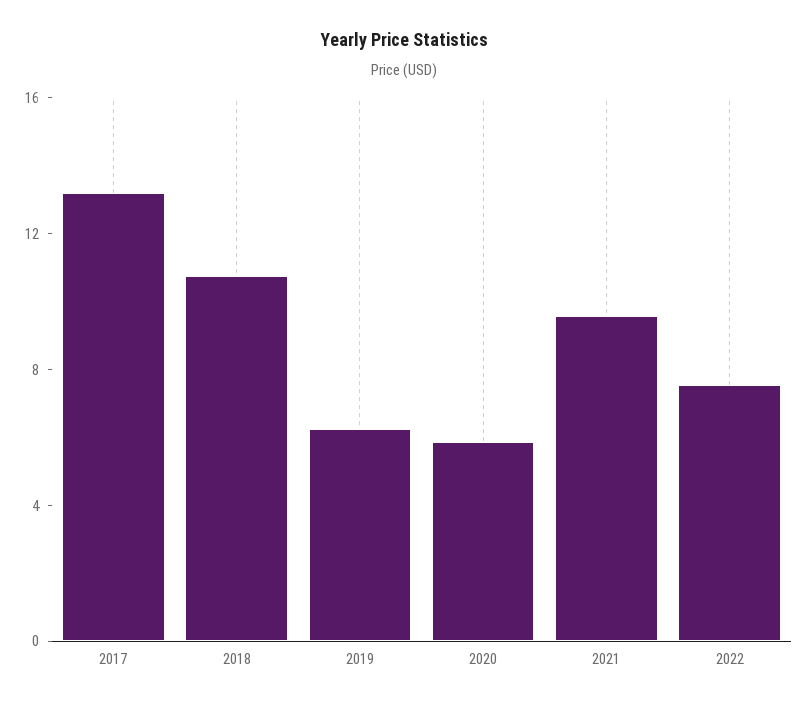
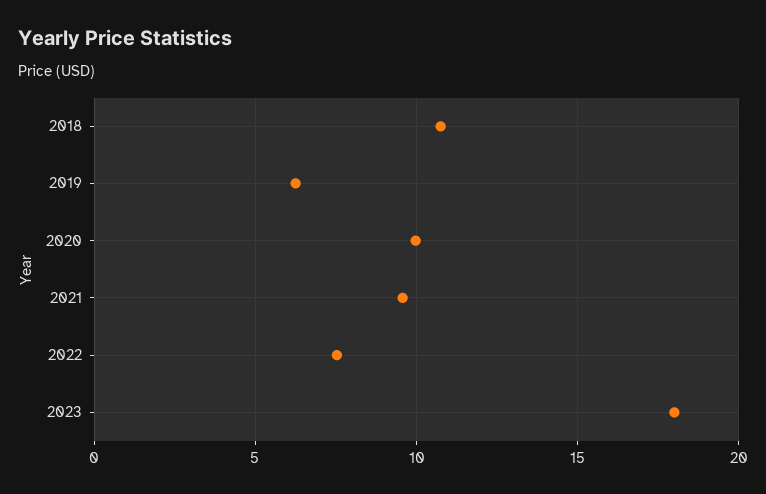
2017: 13 -> none
2020: 6 -> 10
2023: none -> 18

